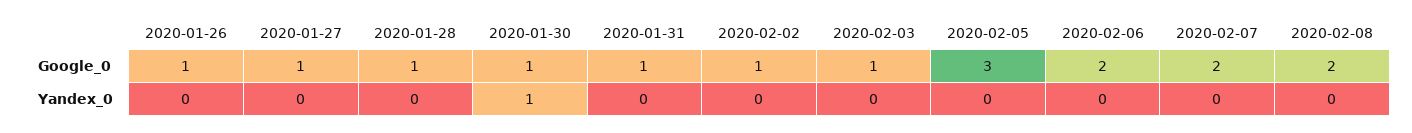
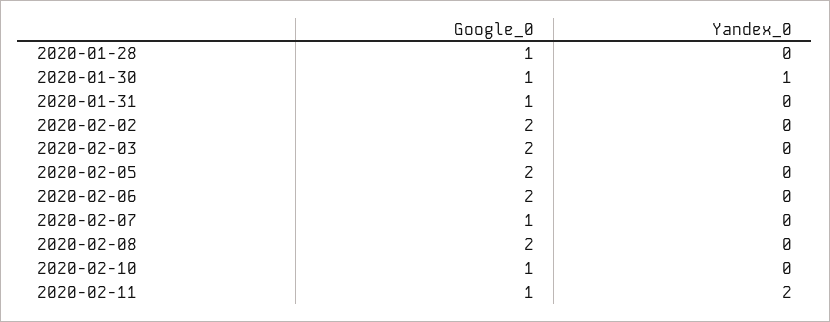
2020-01-26, Google_0: 1 -> none
2020-01-27, Google_0: 1 -> none
2020-02-02, Google_0: 1 -> 2
2020-02-03, Google_0: 1 -> 2
2020-02-05, Google_0: 3 -> 2
2020-02-07, Google_0: 2 -> 1
2020-01-26, Yandex_0: 0 -> none
2020-01-27, Yandex_0: 0 -> none
2020-02-10, Google_0: none -> 1
2020-02-10, Yandex_0: none -> 0
2020-02-11, Google_0: none -> 1
2020-02-11, Yandex_0: none -> 2

